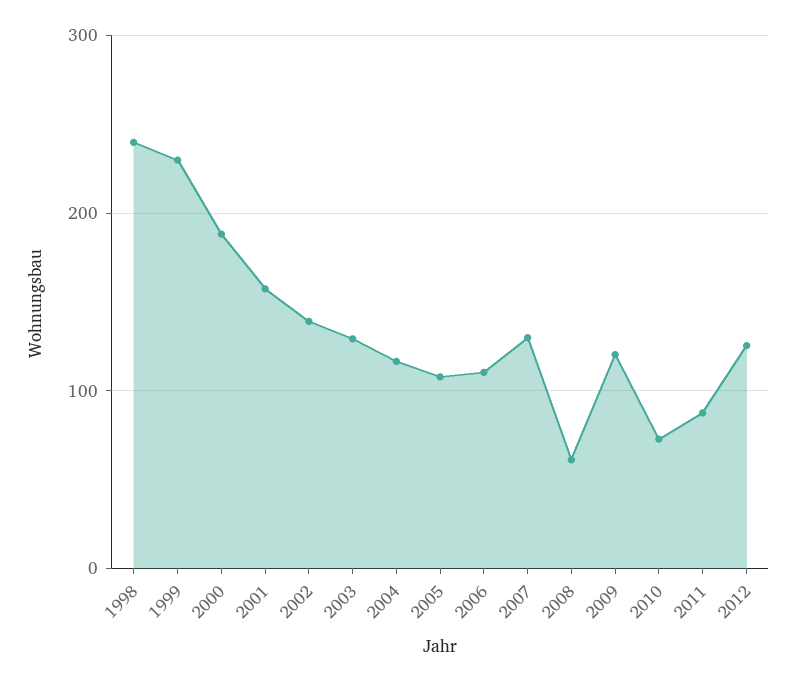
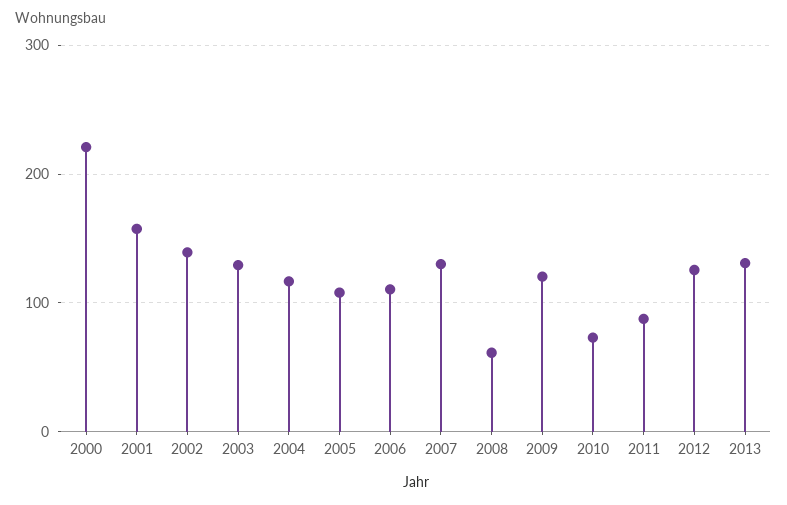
1998: 240 -> none
1999: 230 -> none
2000: 190 -> 220
2013: none -> 130

